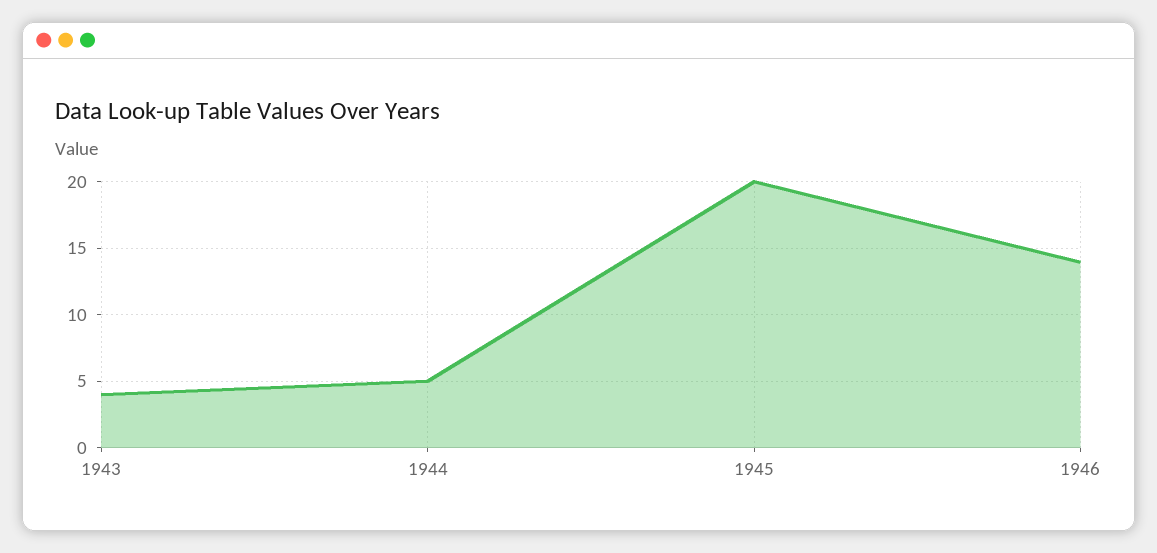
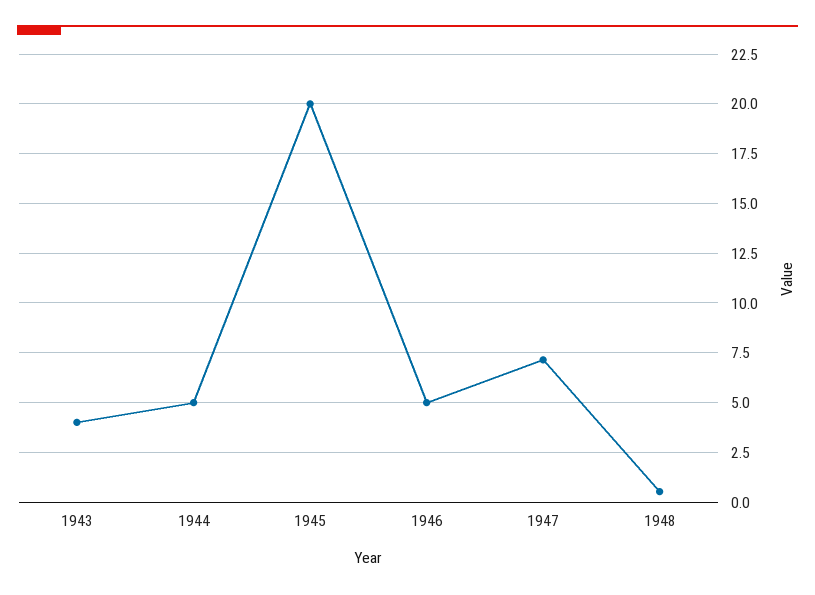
1946: 14 -> 5
1947: none -> 7
1948: none -> 0.5

